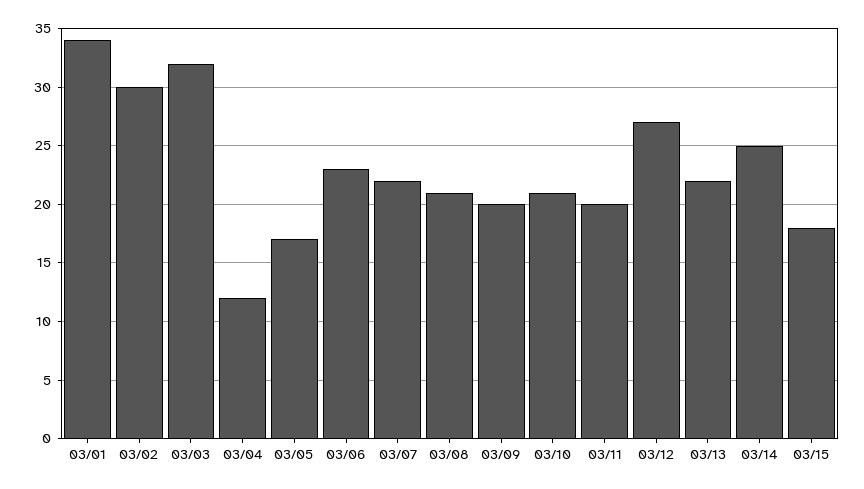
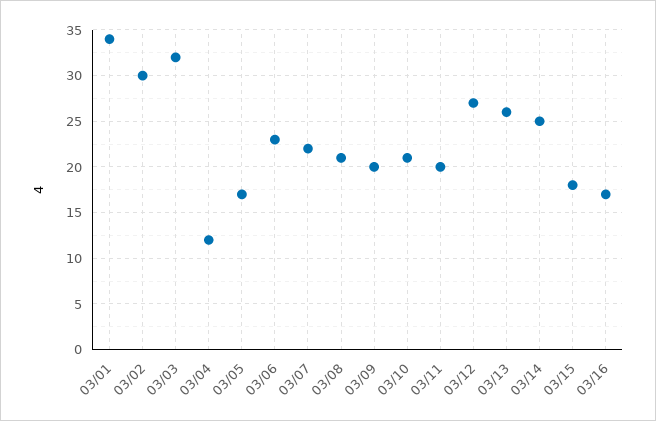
03/13: 22 -> 26
03/16: none -> 17

